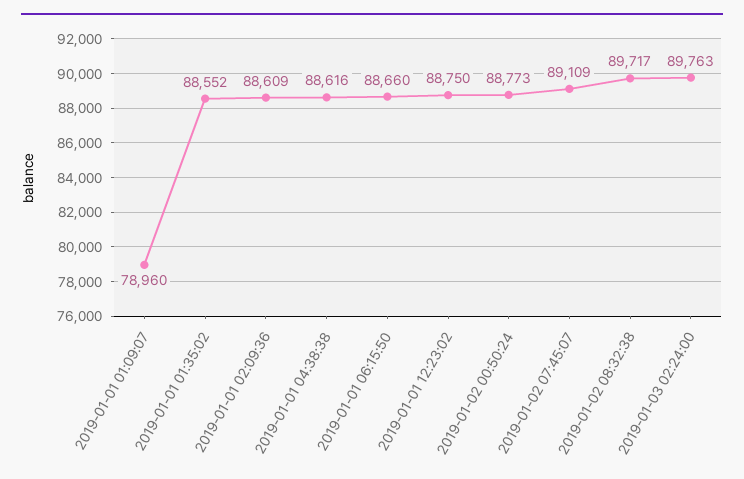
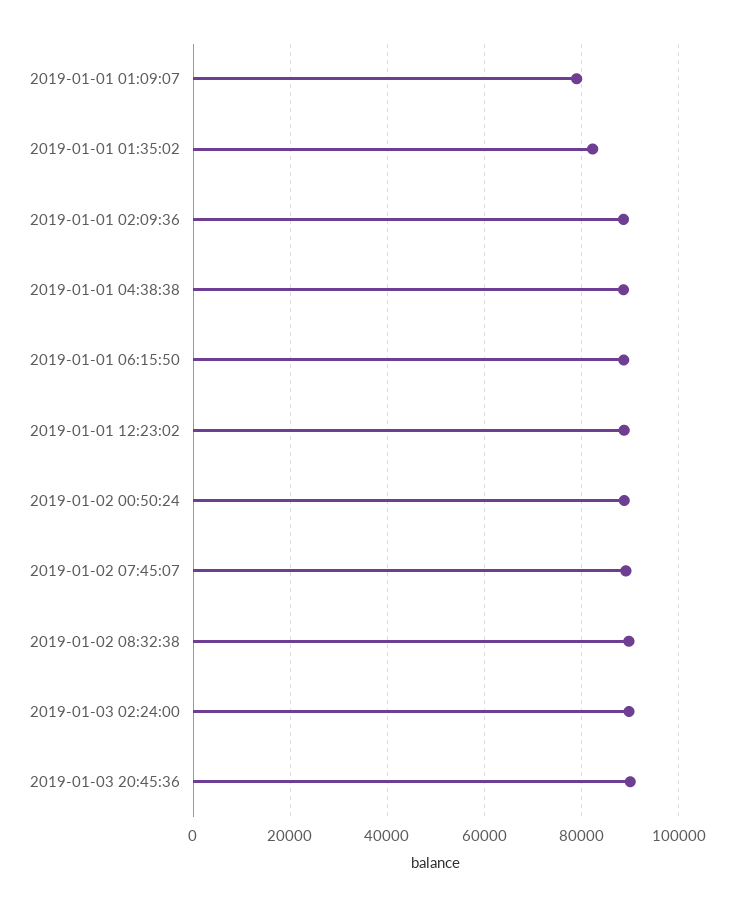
2019-01-01 01:35:02: 88552 -> 82000
2019-01-03 20:45:36: none -> 90000

